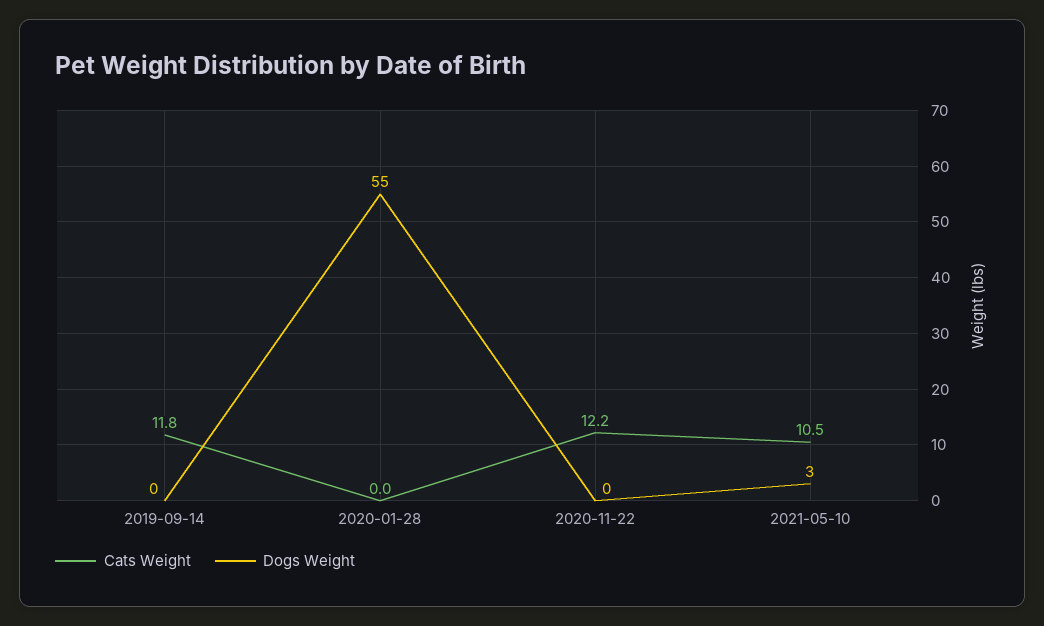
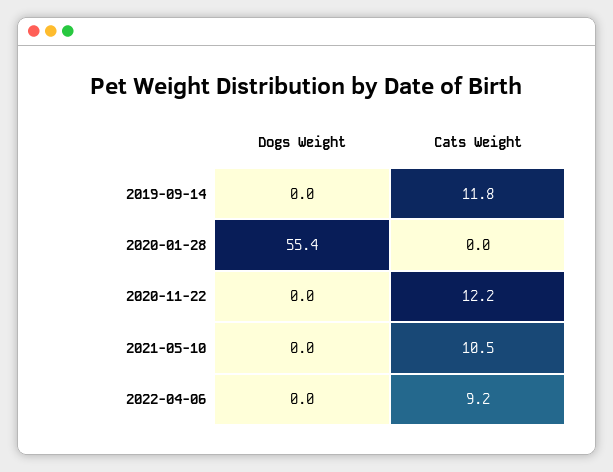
Dogs Weight, 2021-05-10: 3 -> 0
Dogs Weight, 2022-04-06: none -> 0
Cats Weight, 2022-04-06: none -> 9.2

